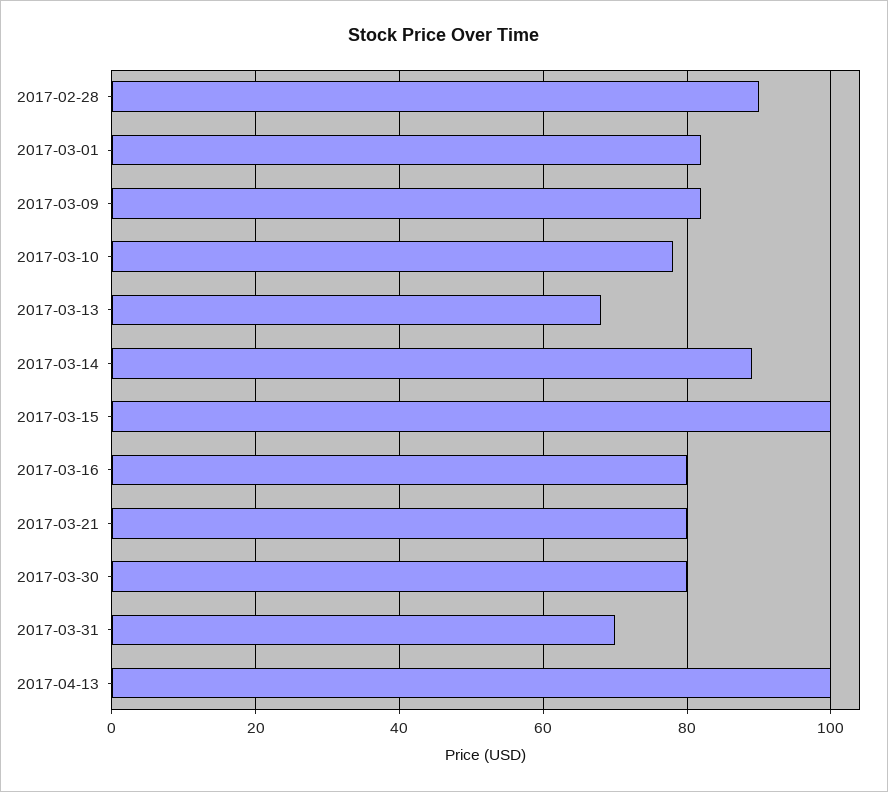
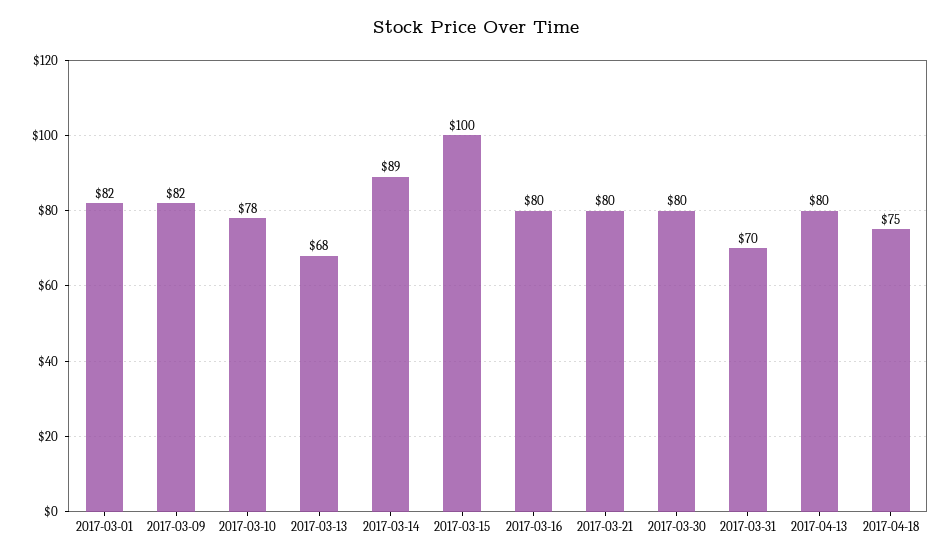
2017-02-28: 90 -> none
2017-04-13: 100 -> 80
2017-04-18: none -> 75

